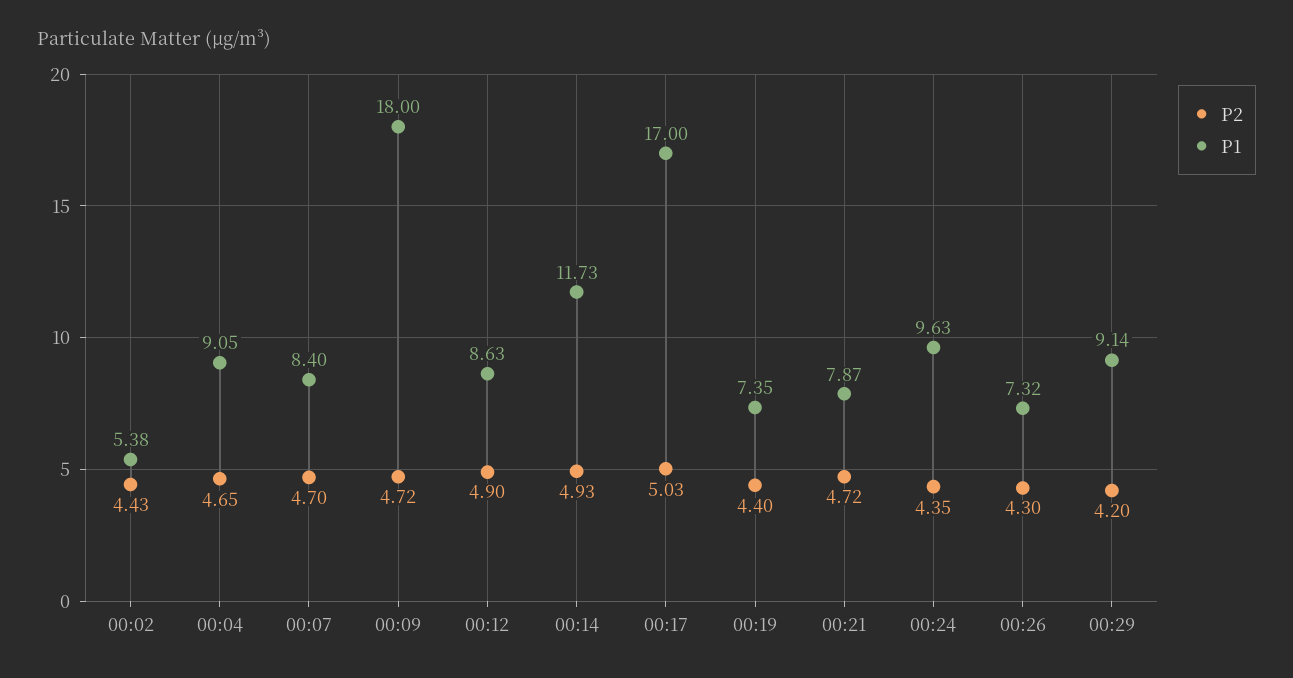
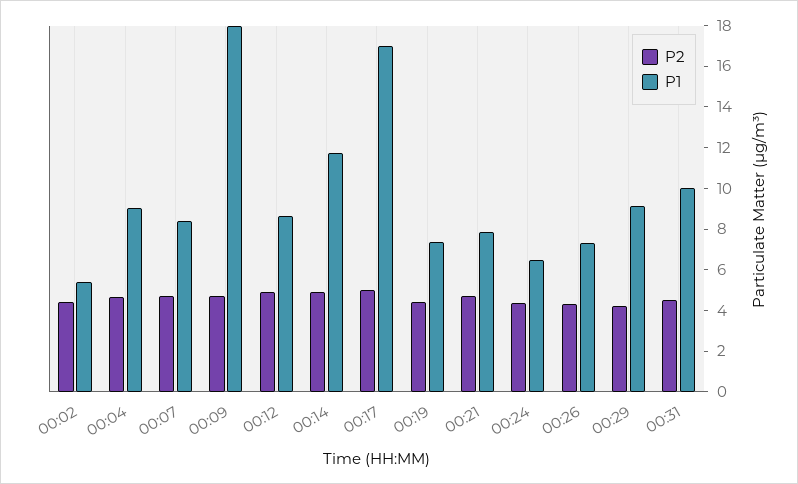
P1, 00:24: 9.63 -> 6.5
P2, 00:31: none -> 4.5
P1, 00:31: none -> 10

